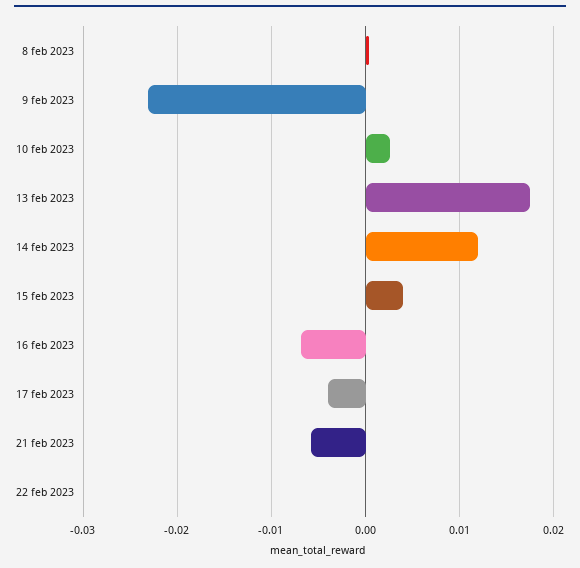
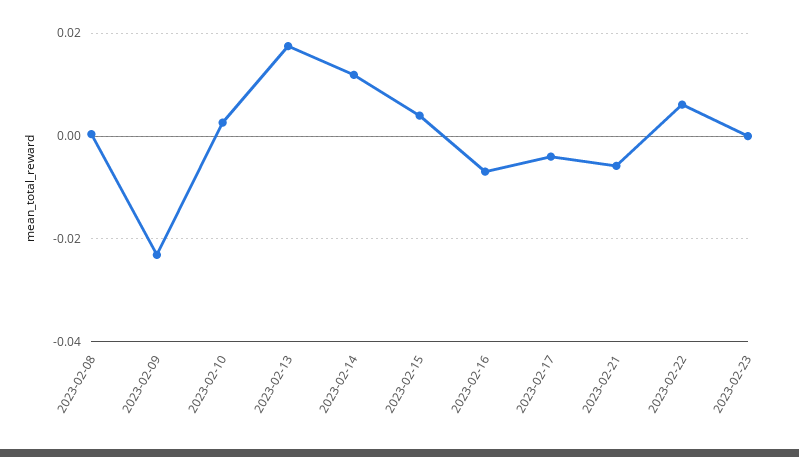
22 feb 2023: 0 -> 0.006
2023-02-23: none -> 0

